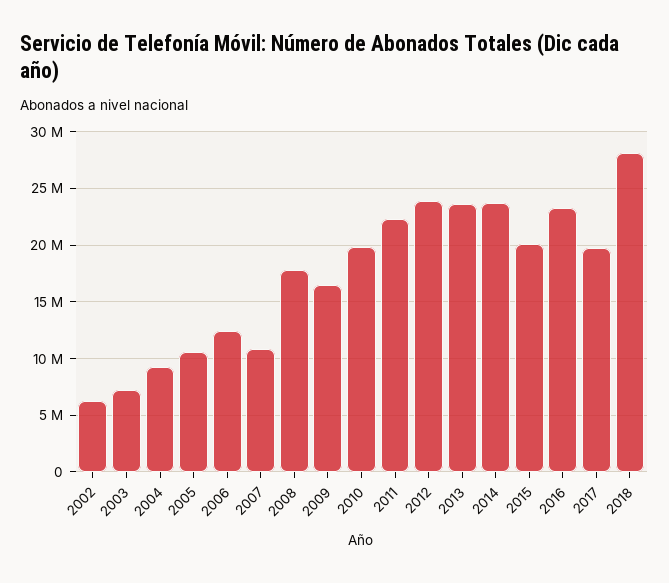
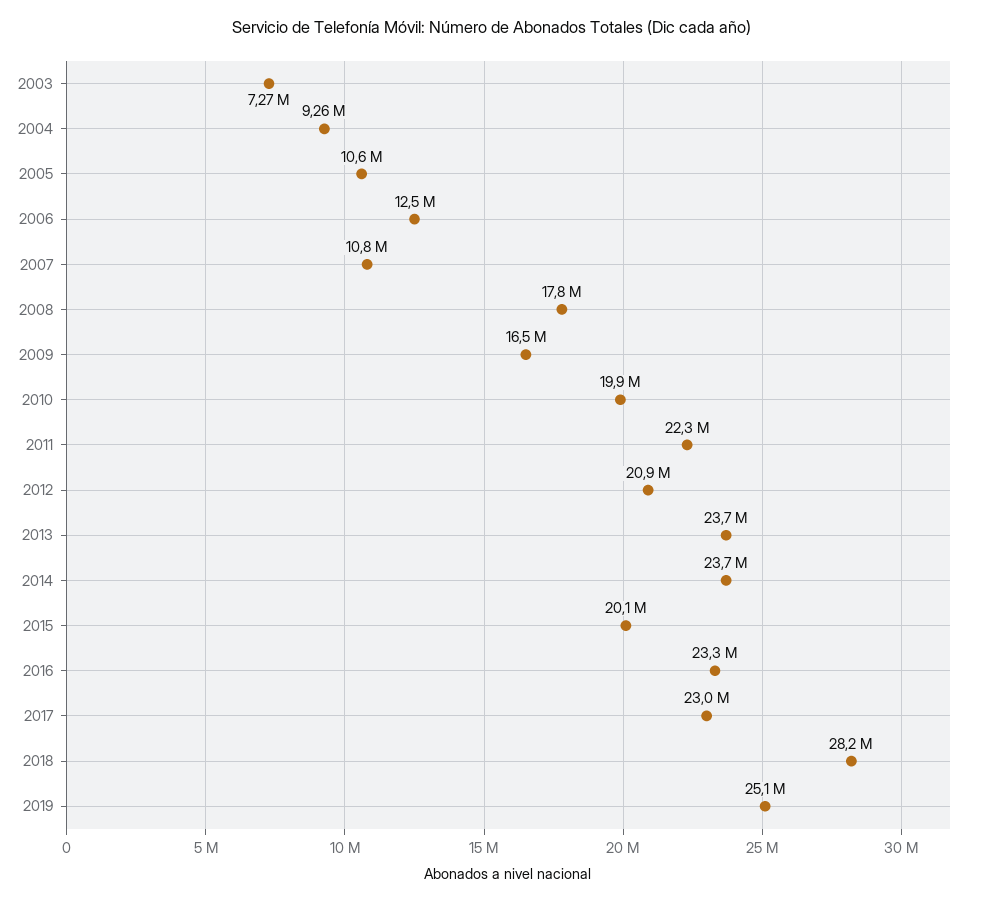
2002: 6000000 -> none
2012: 24000000 -> 20900000
2017: 20000000 -> 23000000
2019: none -> 25100000

